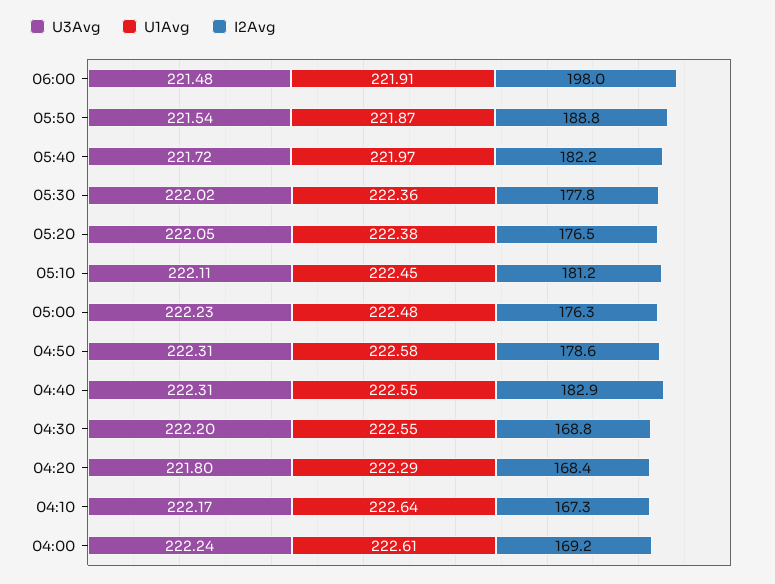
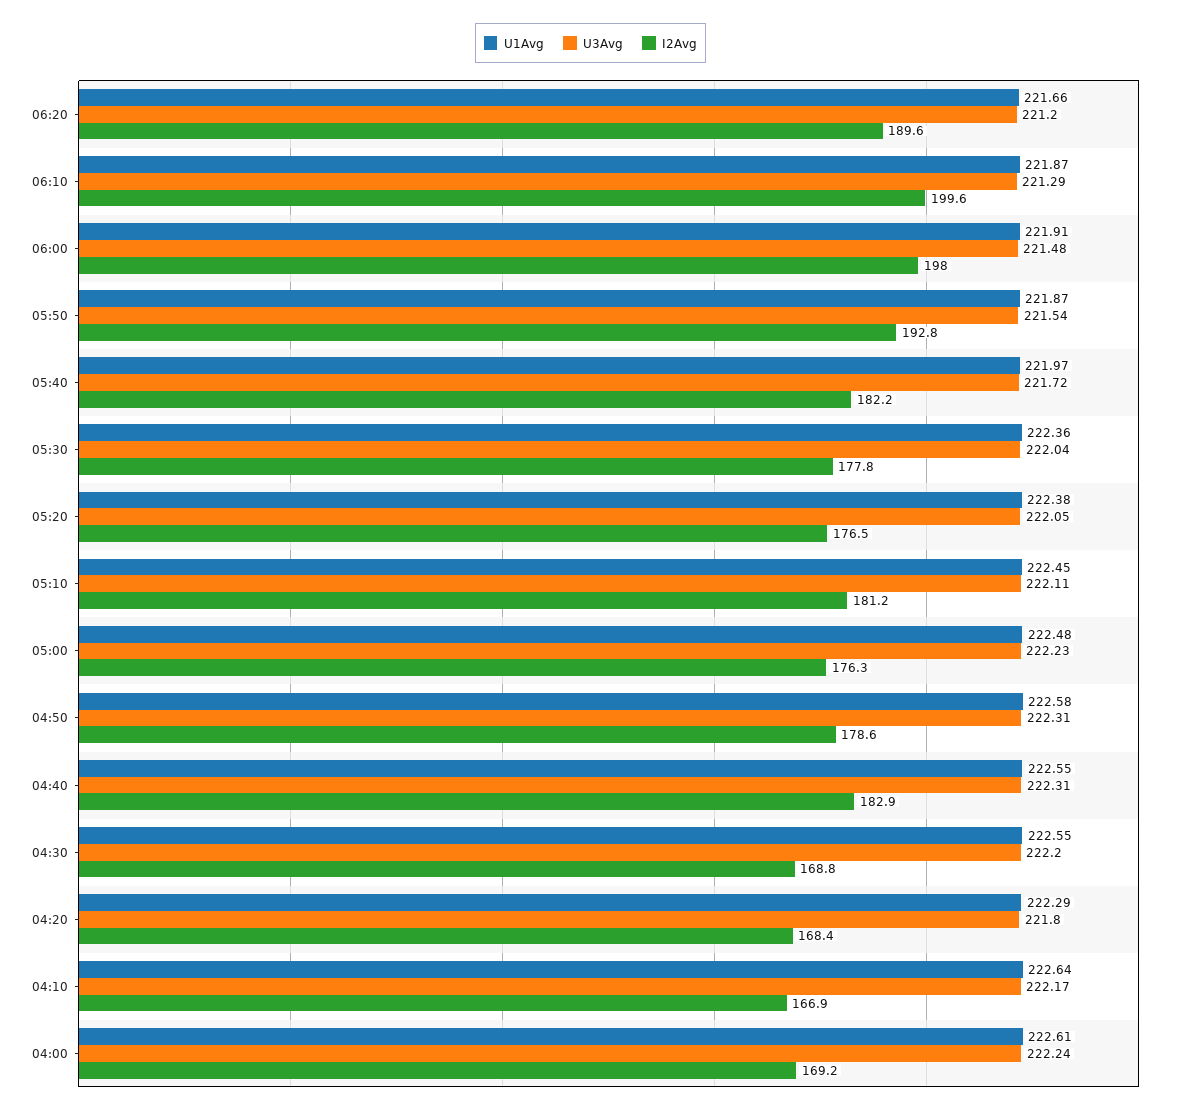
I2Avg, 05:50: 188.8 -> 192.8
U3Avg, 05:30: 222.02 -> 222.04
I2Avg, 04:10: 167.3 -> 166.9
U1Avg, 06:20: none -> 221.66
U3Avg, 06:20: none -> 221.2
I2Avg, 06:20: none -> 189.6
U1Avg, 06:10: none -> 221.87
U3Avg, 06:10: none -> 221.29
I2Avg, 06:10: none -> 199.6

